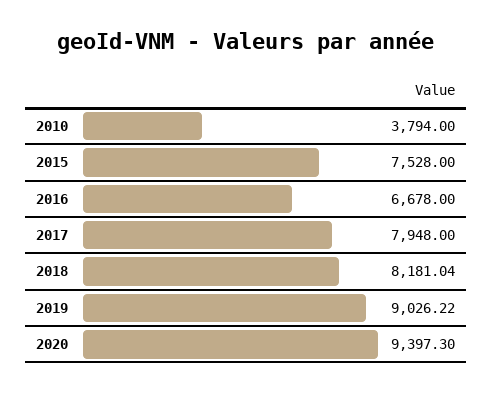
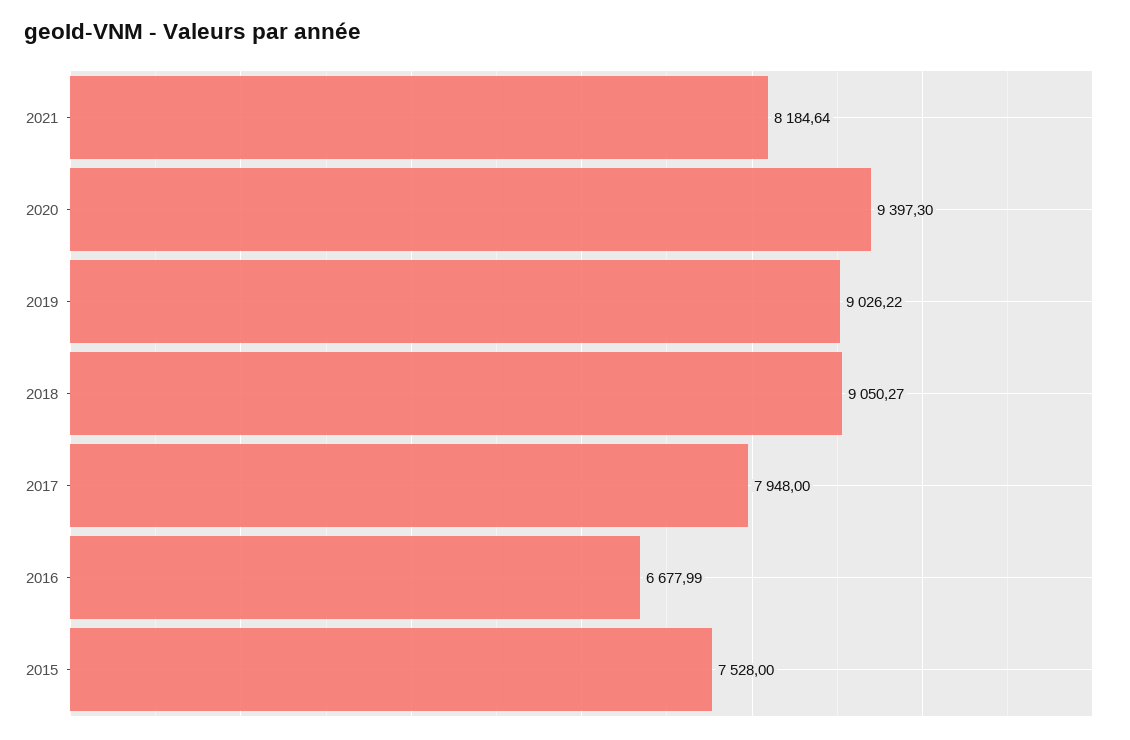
2010: 3794 -> none
2016: 6678 -> 6677.99
2018: 8181.04 -> 9050.27
2021: none -> 8184.64

